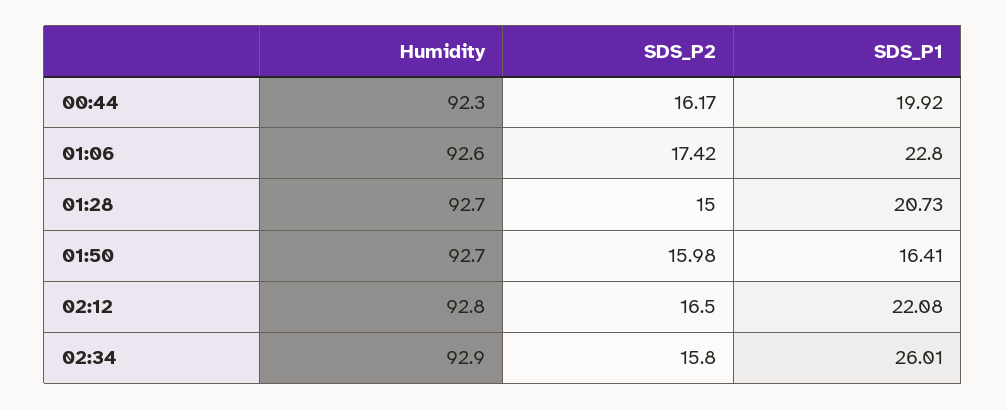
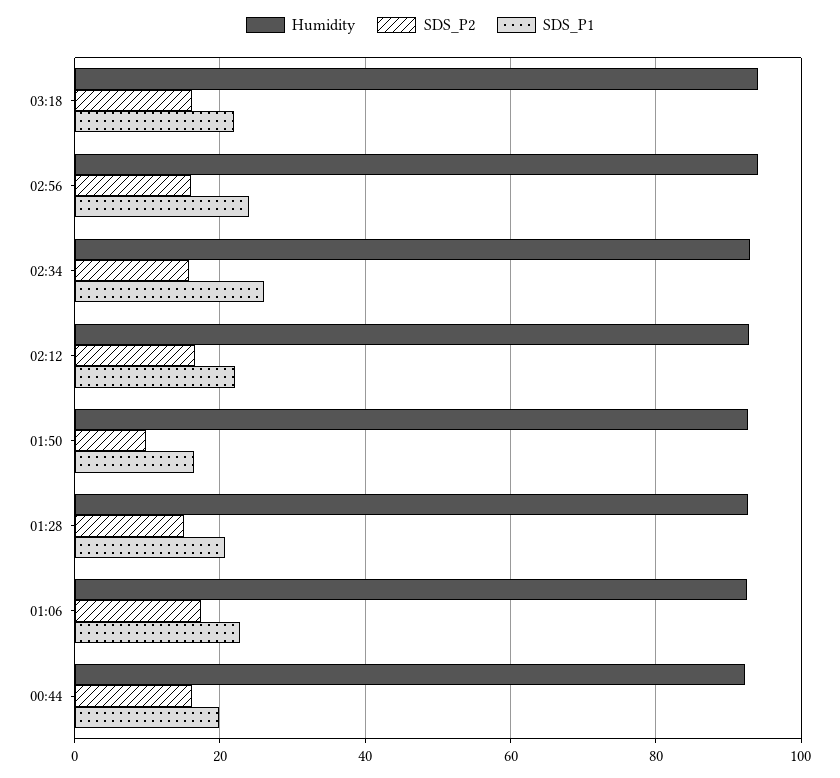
SDS_P2, 01:50: 15.98 -> 10
Humidity, 03:18: none -> 94
SDS_P2, 03:18: none -> 16
SDS_P1, 03:18: none -> 22
Humidity, 02:56: none -> 94
SDS_P2, 02:56: none -> 16
SDS_P1, 02:56: none -> 24

